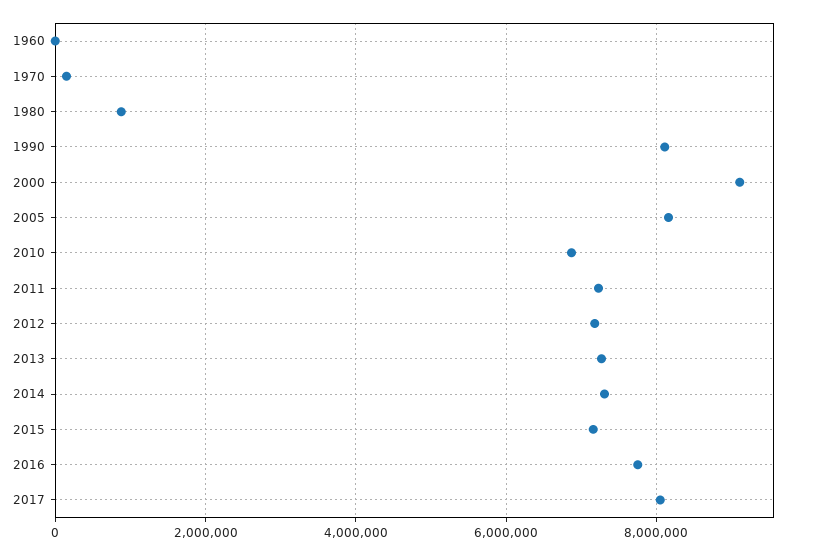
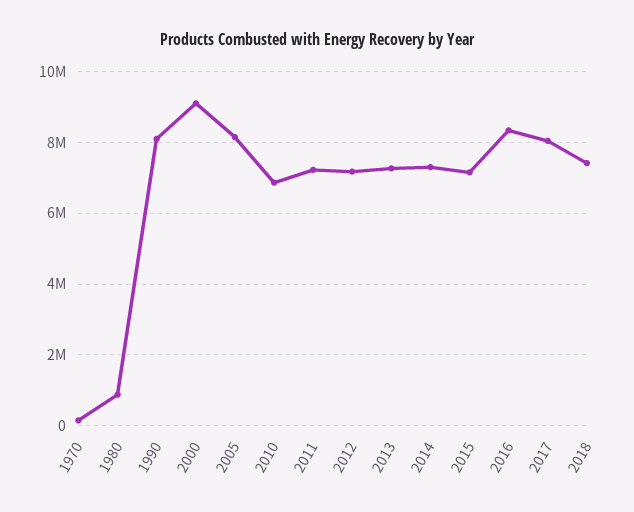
1960: 0 -> none
2016: 7800000 -> 8400000
2018: none -> 7400000

